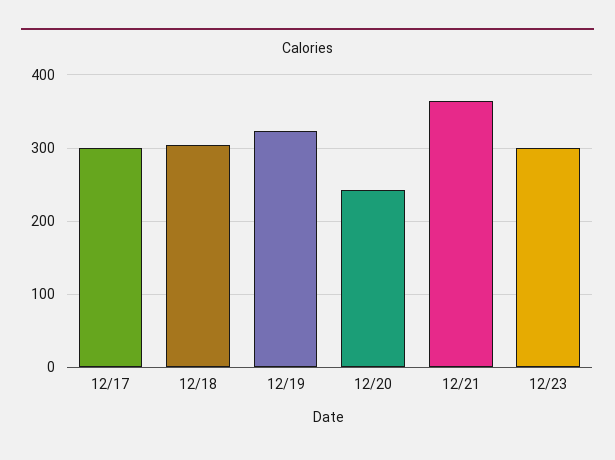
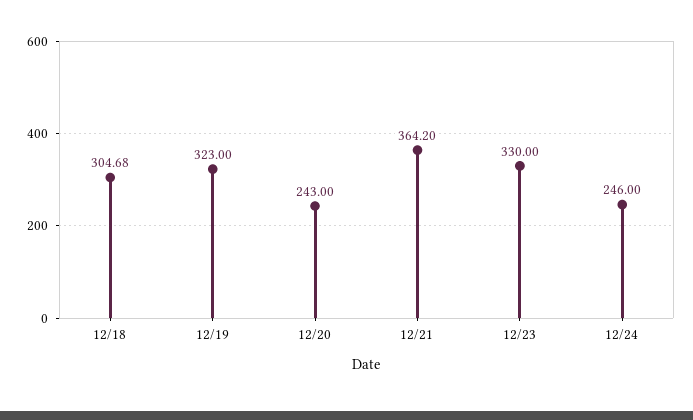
12/17: 300 -> none
12/23: 300 -> 330
12/24: none -> 246

